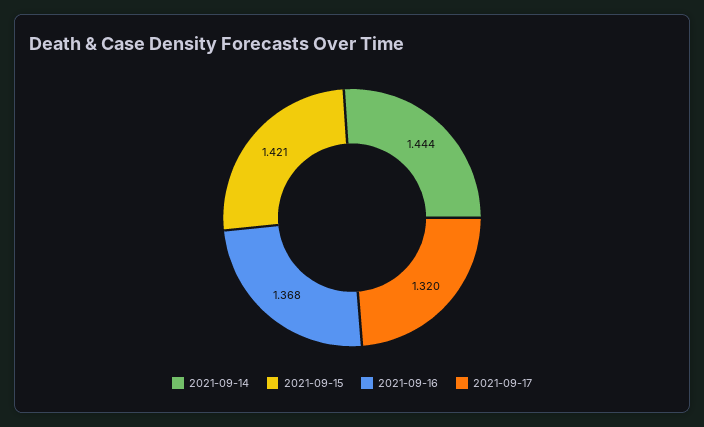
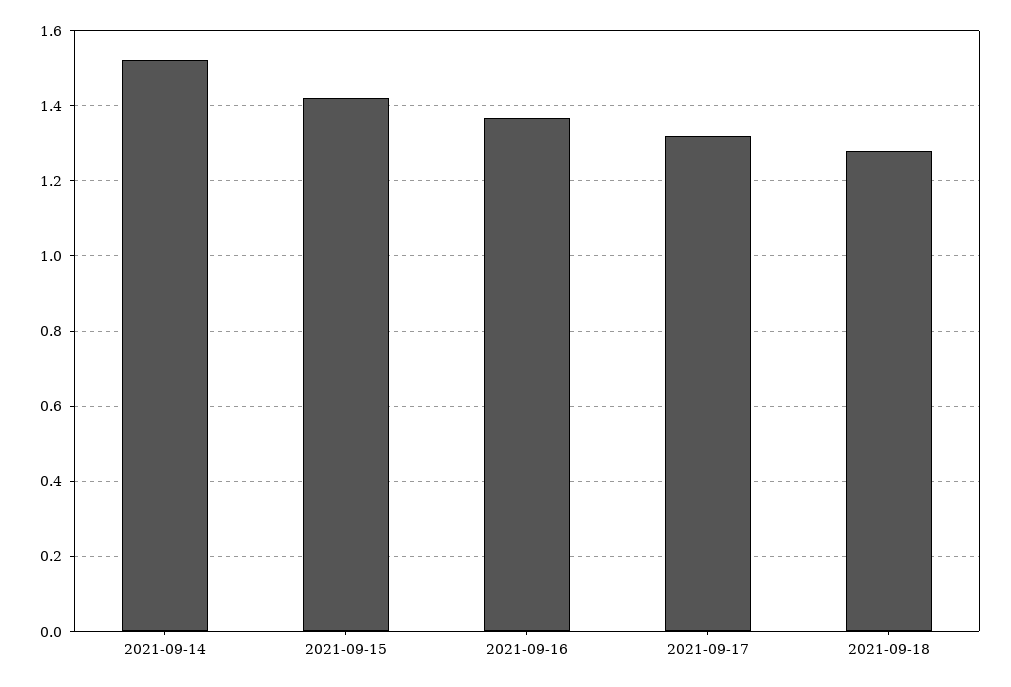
2021-09-14: 1.444 -> 1.52
2021-09-18: none -> 1.28

